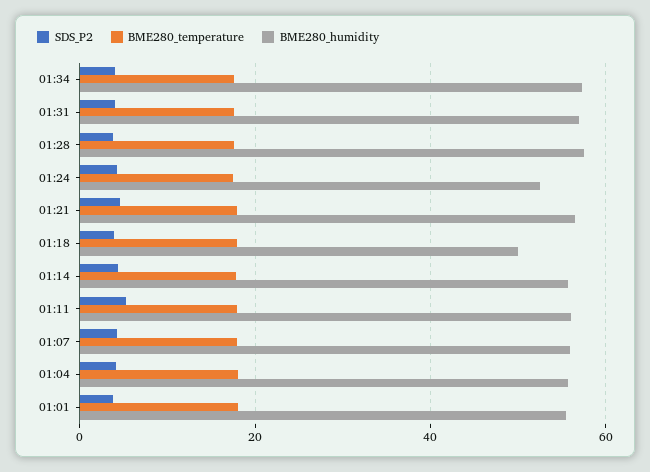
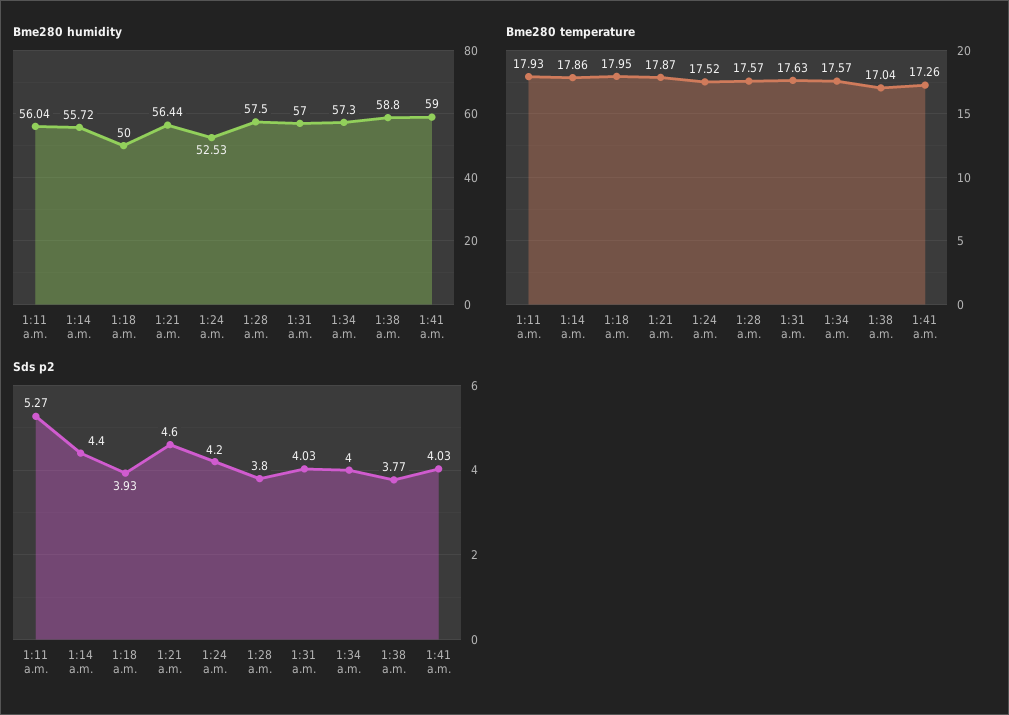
SDS_P2, 01:07: 4 -> none
BME280_temperature, 01:07: 18 -> none
BME280_humidity, 01:07: 56 -> none
SDS_P2, 01:04: 4 -> none
BME280_temperature, 01:04: 18 -> none
BME280_humidity, 01:04: 56 -> none
SDS_P2, 01:01: 4 -> none
BME280_temperature, 01:01: 18 -> none
BME280_humidity, 01:01: 56 -> none
BME280_humidity, 1:38 a.m.: none -> 58.8
BME280_humidity, 1:41 a.m.: none -> 59
BME280_temperature, 1:38 a.m.: none -> 17.04
BME280_temperature, 1:41 a.m.: none -> 17.26
SDS_P2, 1:38 a.m.: none -> 3.77
SDS_P2, 1:41 a.m.: none -> 4.03

